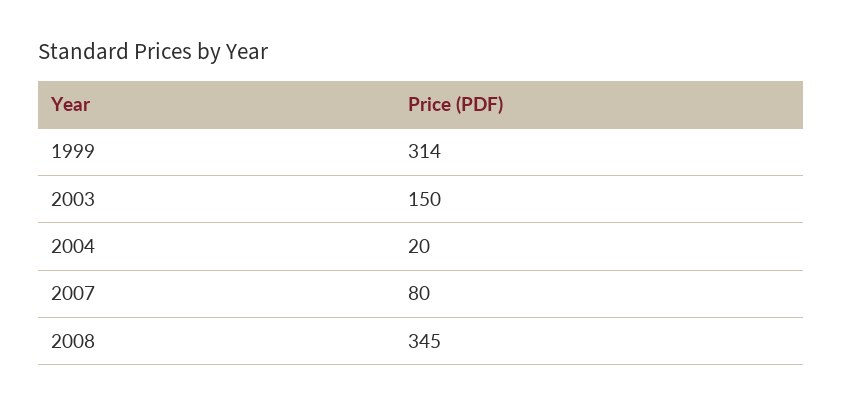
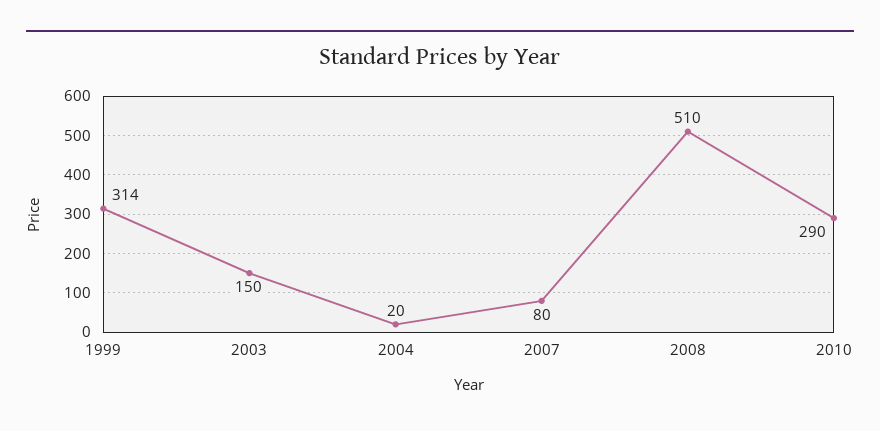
2008: 345 -> 510
2010: none -> 290

